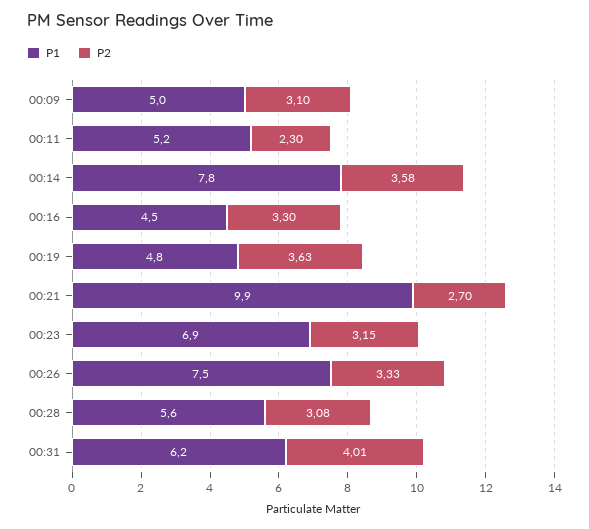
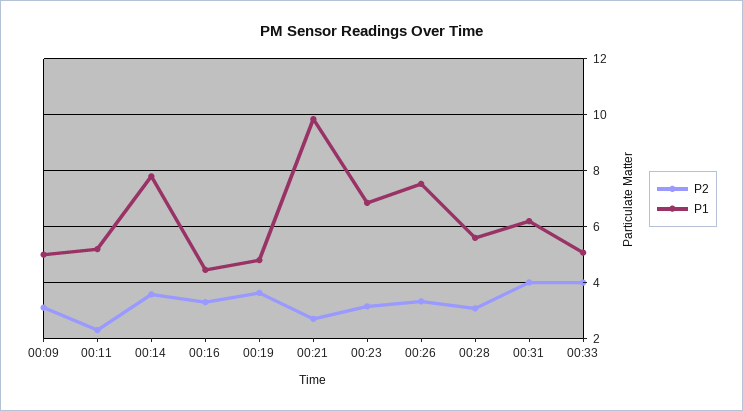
P2, 00:33: none -> 4
P1, 00:33: none -> 5

